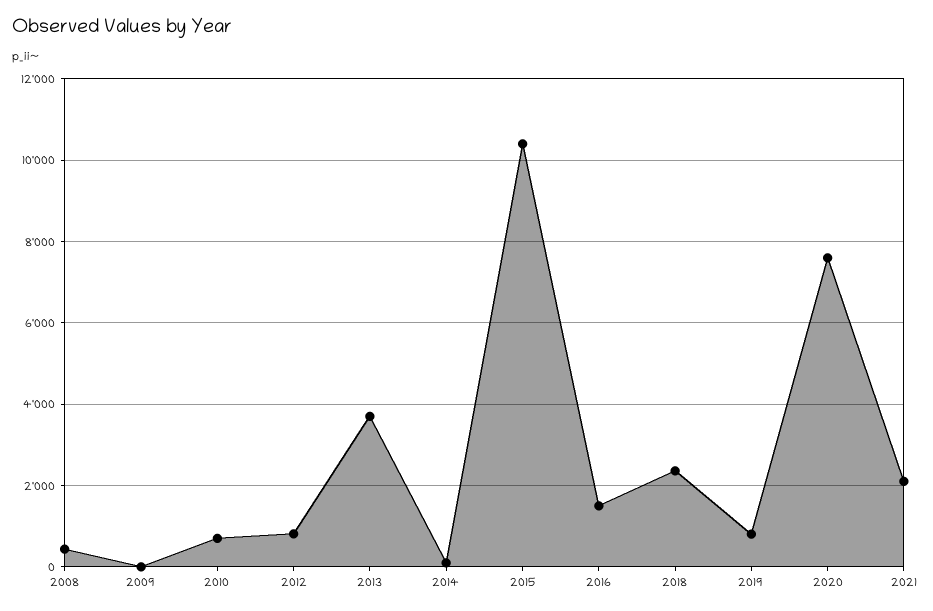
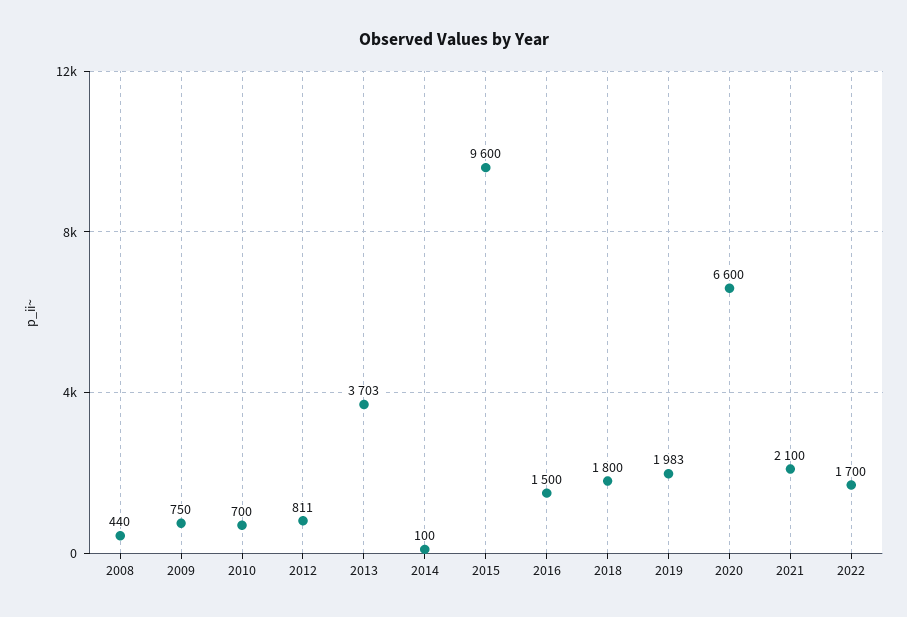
2009: 0 -> 750
2015: 10400 -> 9600
2018: 2400 -> 1800
2019: 800 -> 1983
2020: 7600 -> 6600
2022: none -> 1700

